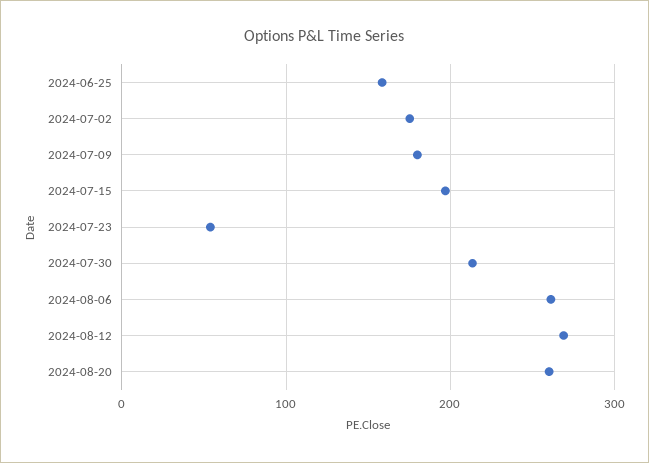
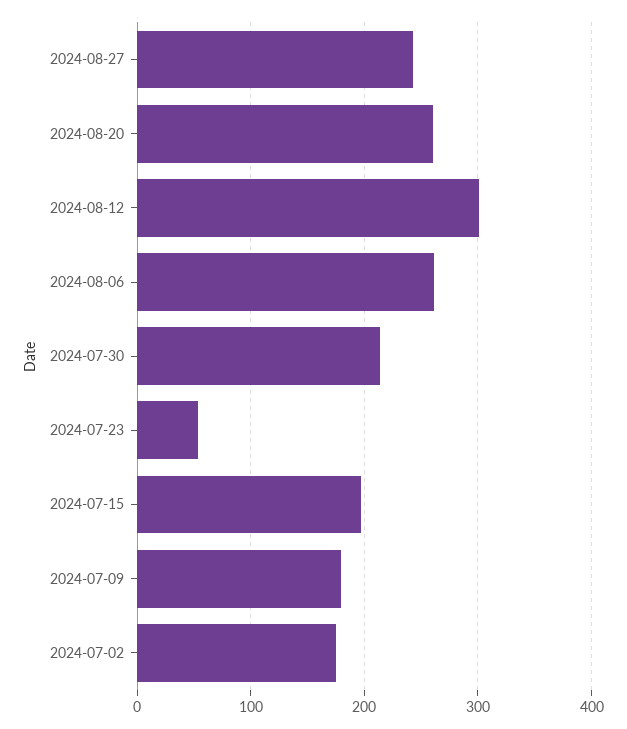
2024-06-25: 160 -> none
2024-08-12: 270 -> 300
2024-08-27: none -> 240

